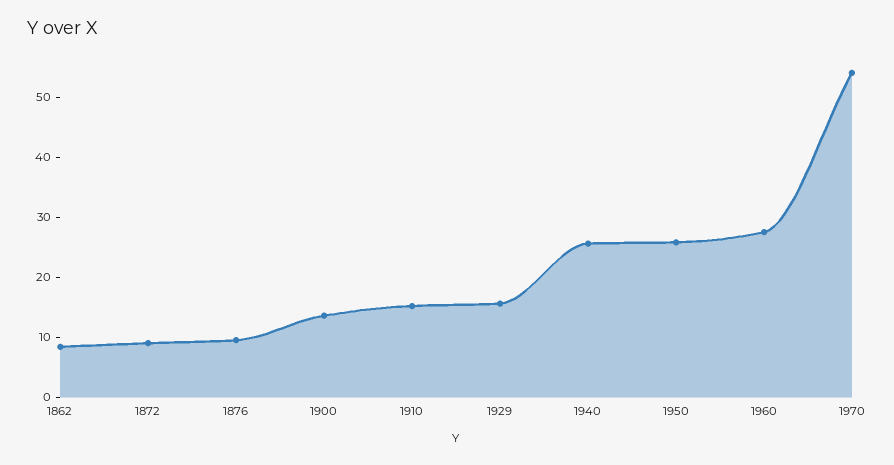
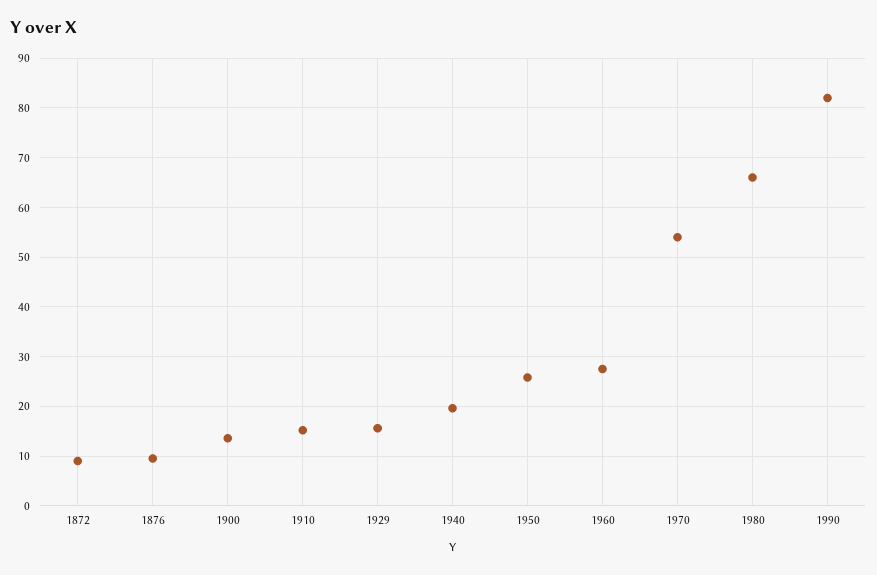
1862: 8 -> none
1940: 26 -> 20
1980: none -> 66
1990: none -> 82

